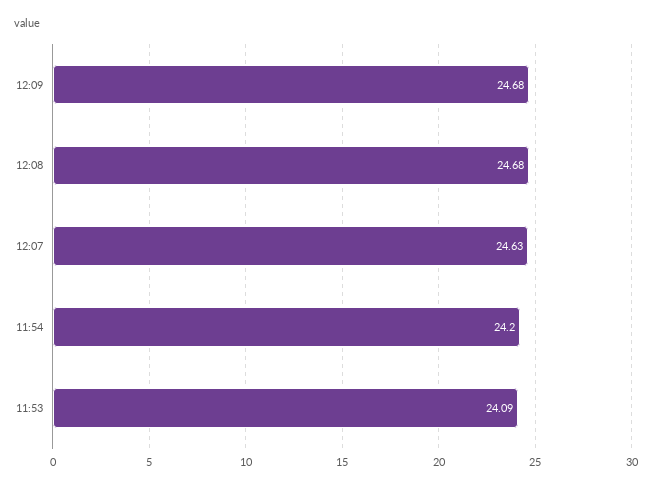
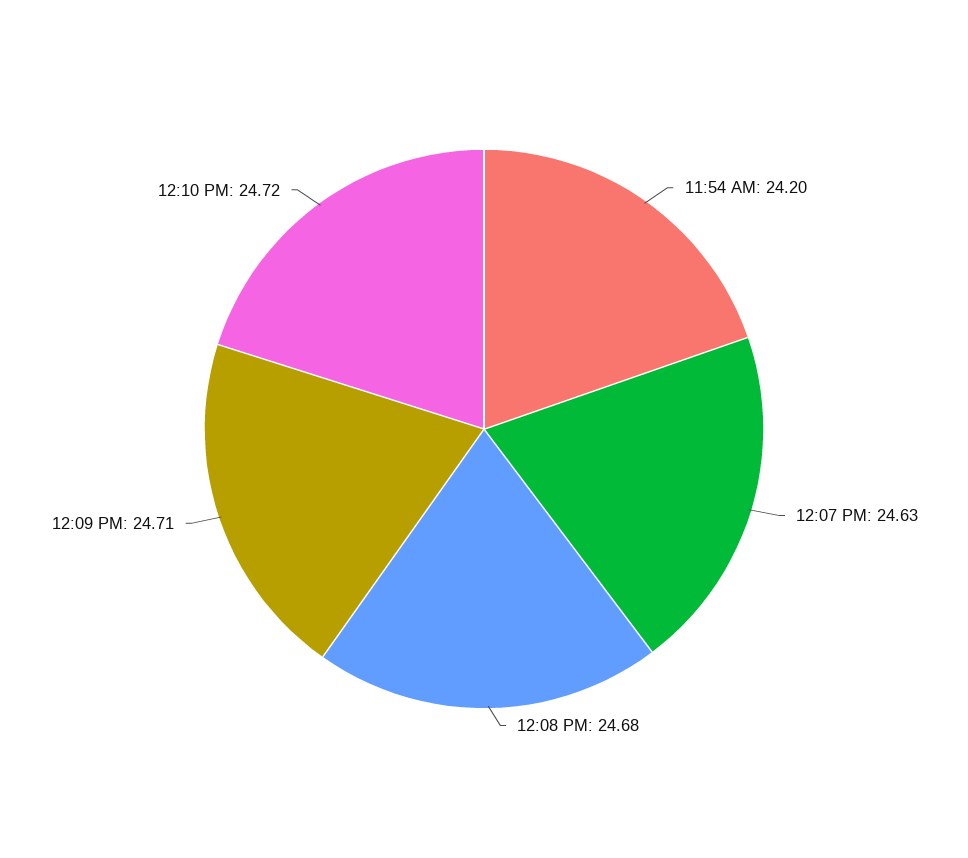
12:09: 24.68 -> 24.71
11:53: 24.09 -> none
12:10 PM: none -> 24.72

